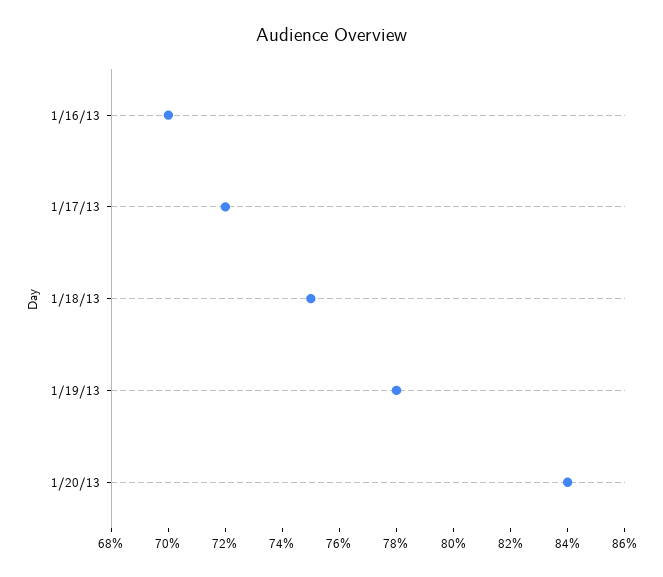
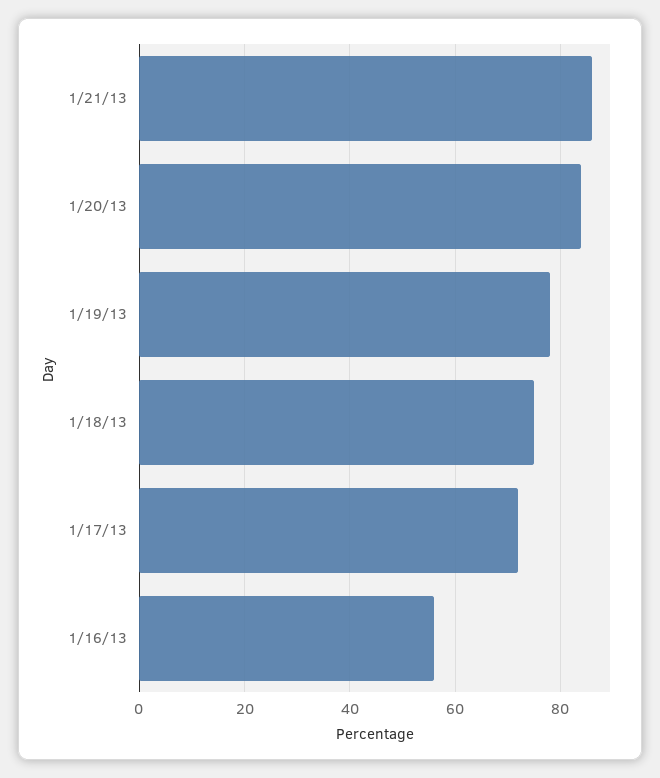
1/16/13: 70 -> 55
1/21/13: none -> 85

